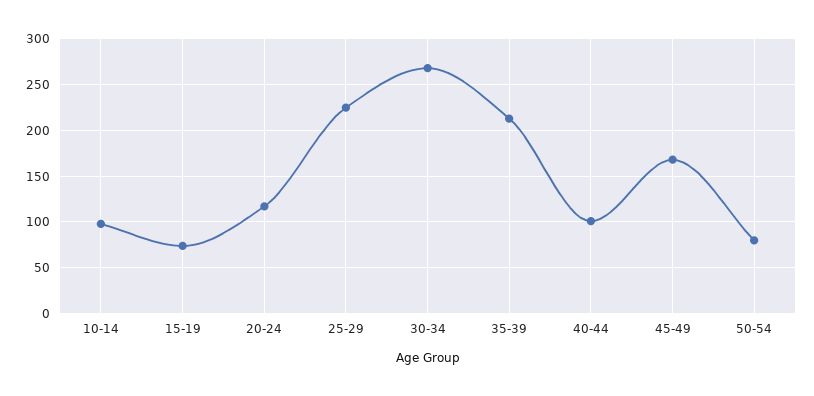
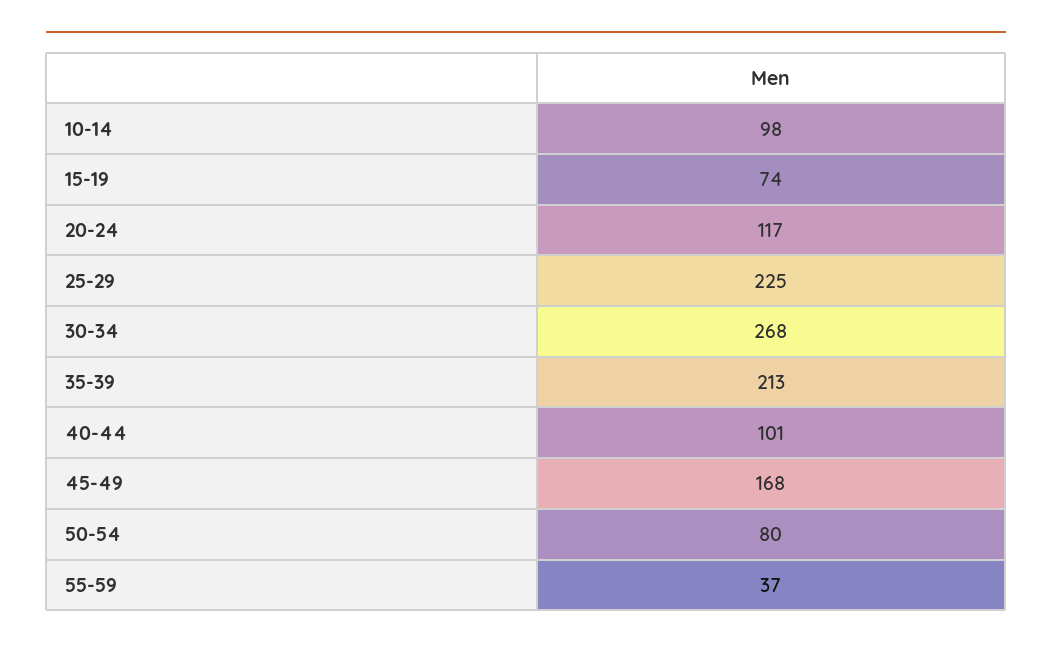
55-59: none -> 37

